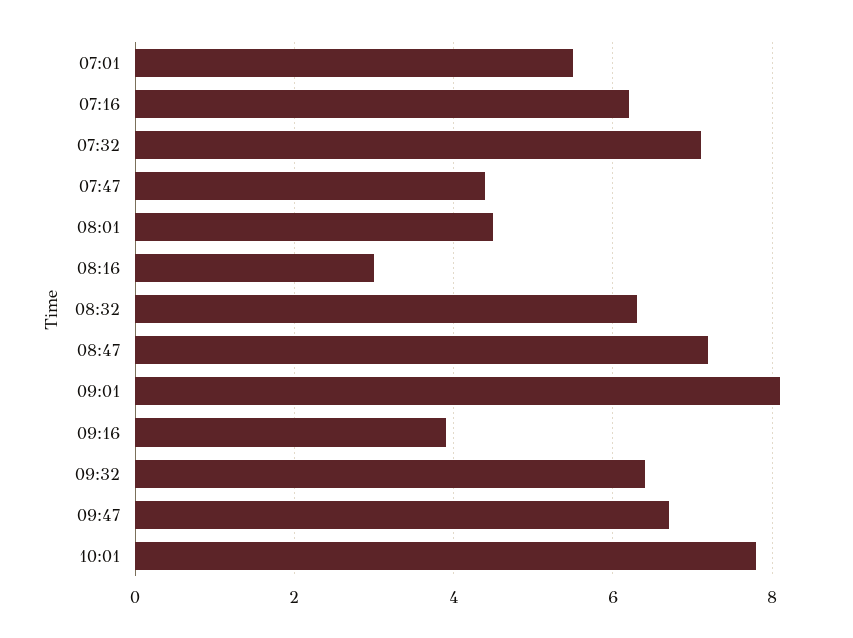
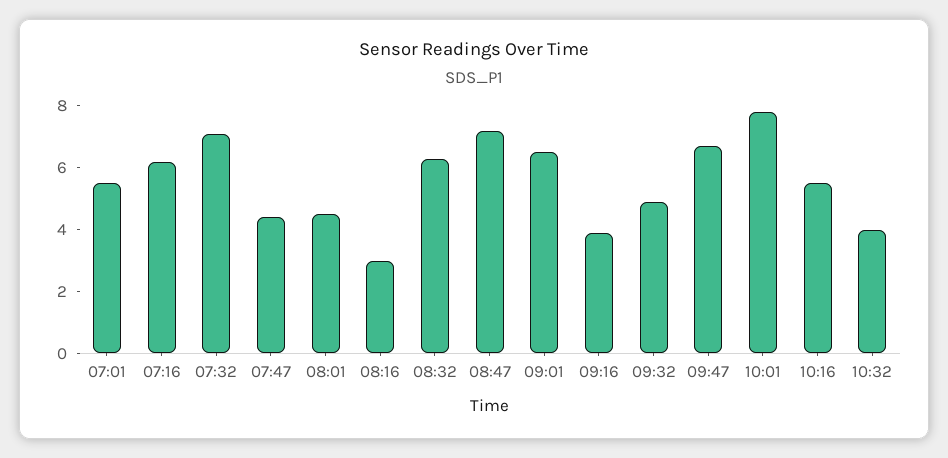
09:01: 8 -> 6.5
09:32: 6.5 -> 5
10:16: none -> 5.5
10:32: none -> 4

